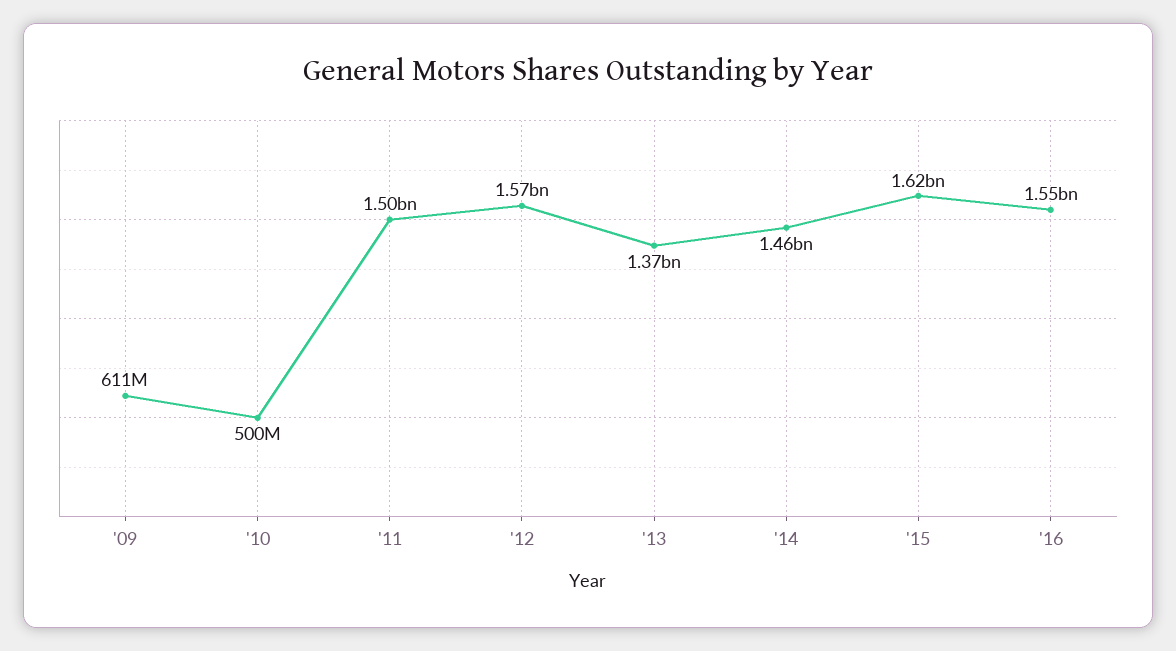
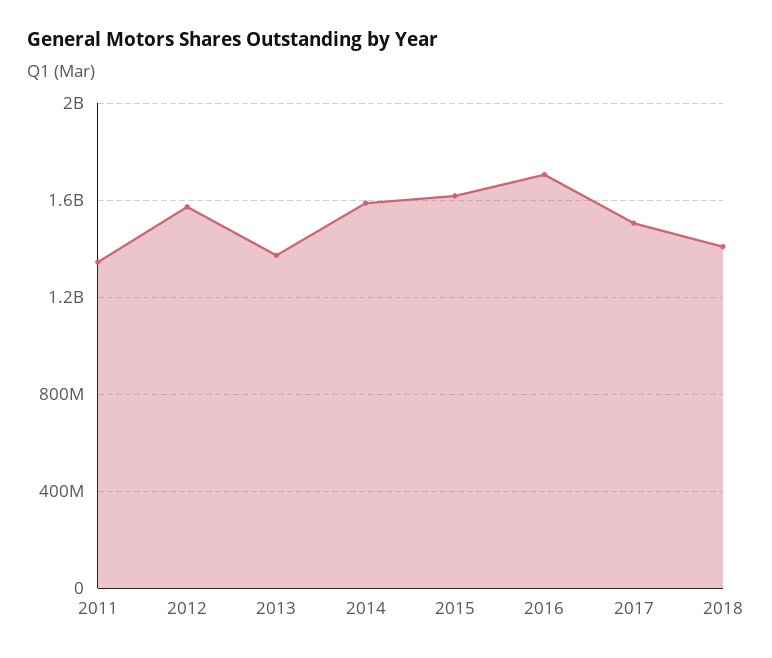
'09: 611000000 -> none
'10: 500000000 -> none
'11: 1500000000 -> 1350000000
'14: 1460000000 -> 1600000000
'16: 1550000000 -> 1700000000
2017: none -> 1500000000
2018: none -> 1400000000

